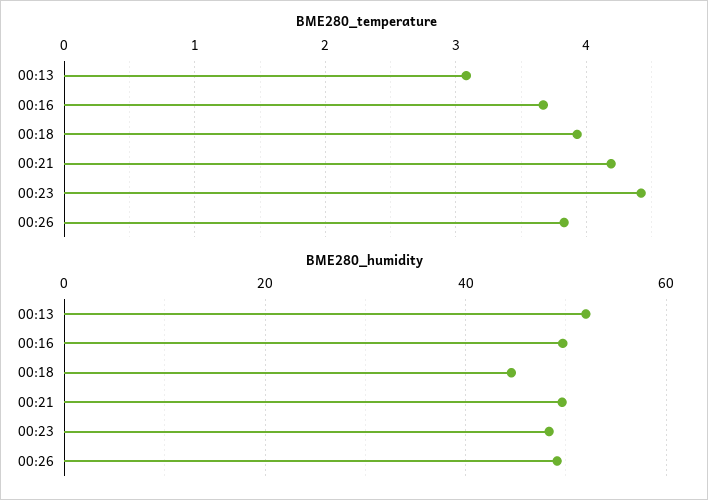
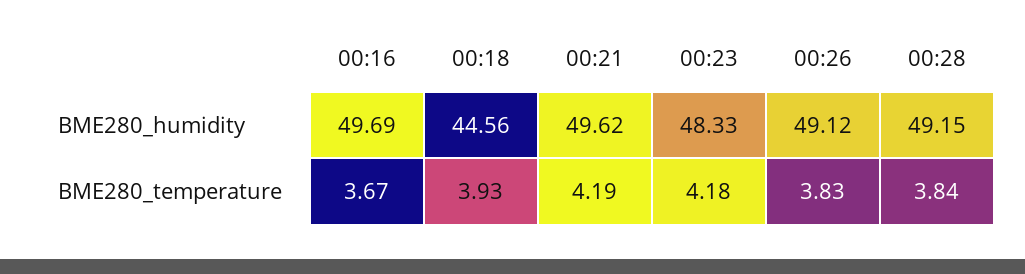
BME280_temperature, 00:13: 3.1 -> none
BME280_temperature, 00:23: 4.4 -> 4.18
BME280_humidity, 00:13: 52 -> none
BME280_humidity, 00:28: none -> 49.15
BME280_temperature, 00:28: none -> 3.84

